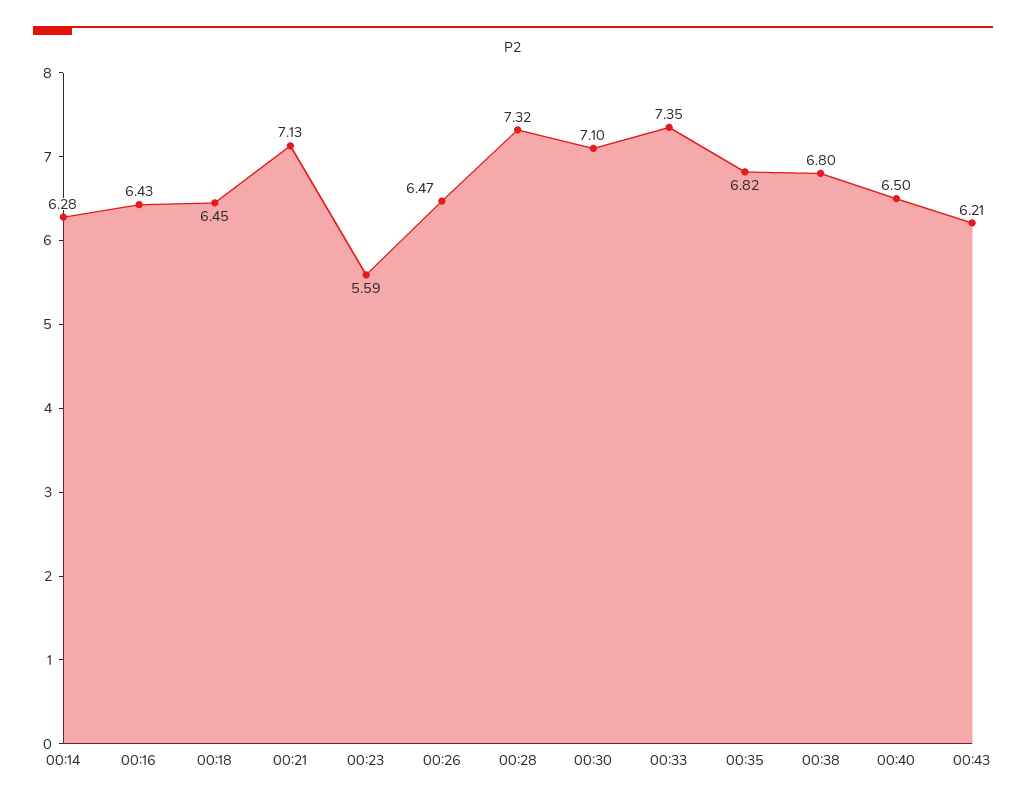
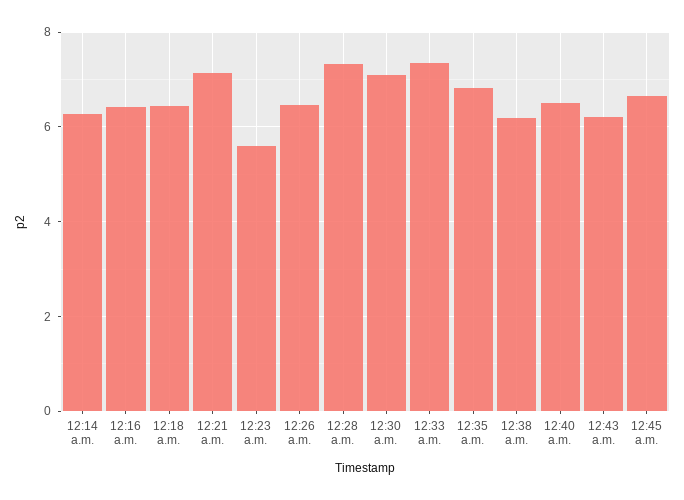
00:38: 6.8 -> 6.2
12:45 a.m.: none -> 6.6

